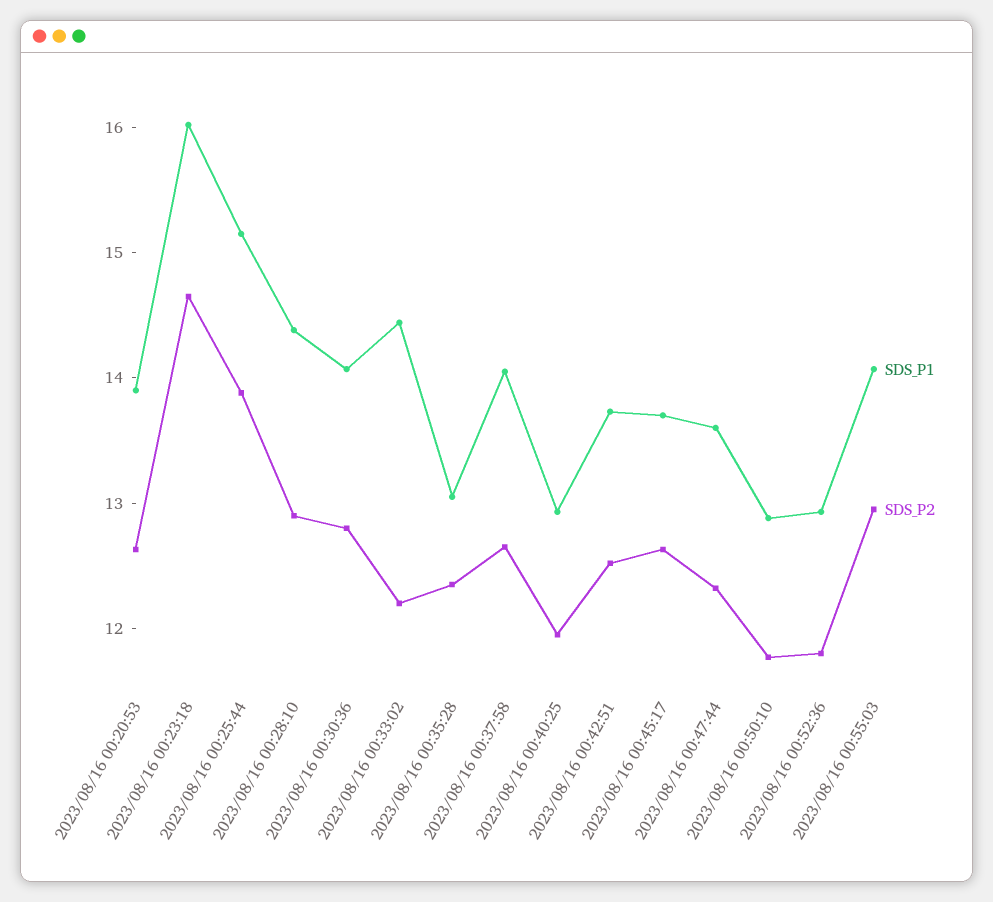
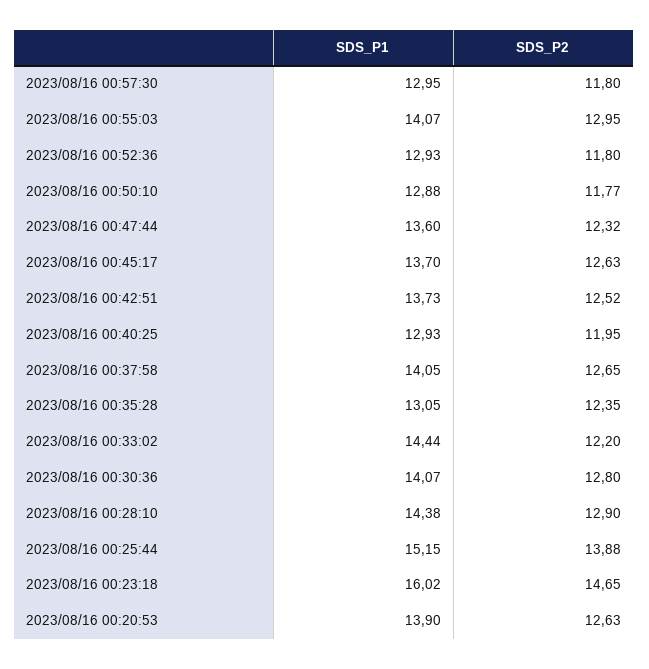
SDS_P1, 2023/08/16 00:57:30: none -> 12.95
SDS_P2, 2023/08/16 00:57:30: none -> 11.8

